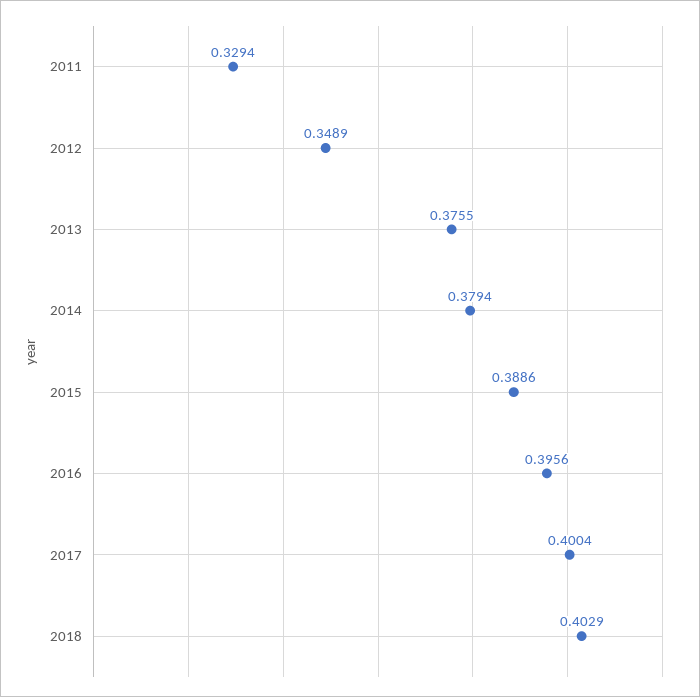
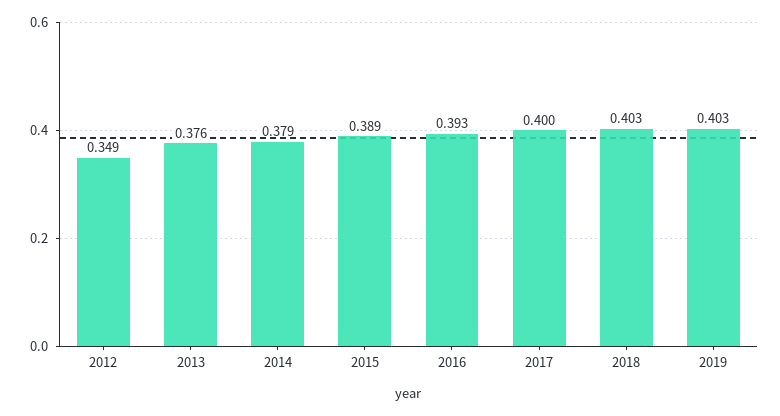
2011: 0.3294 -> none
2016: 0.3956 -> 0.393
2019: none -> 0.403

